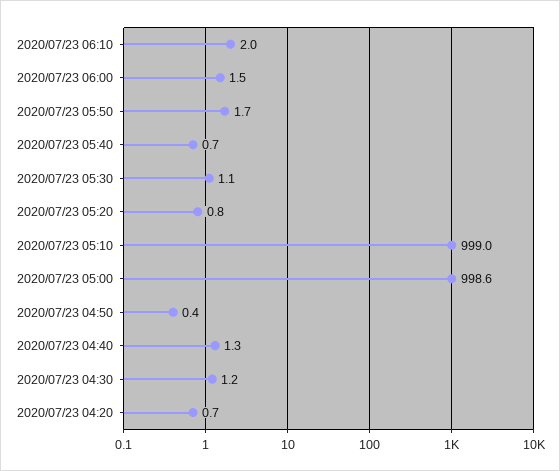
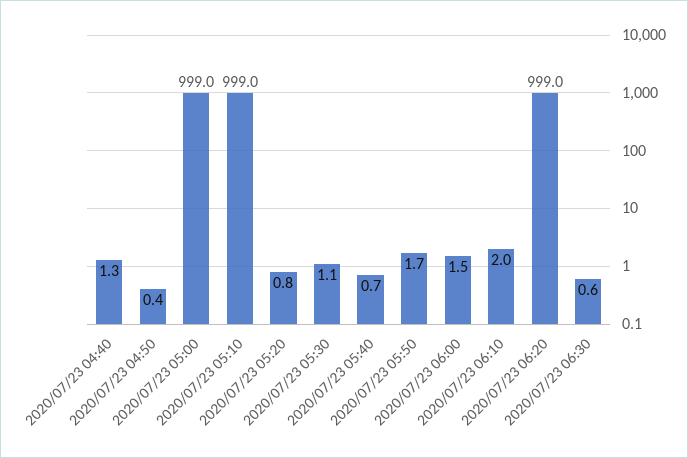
2020/07/23 05:00: 998.6 -> 999
2020/07/23 04:30: 1.2 -> none
2020/07/23 04:20: 0.7 -> none
2020/07/23 06:20: none -> 999
2020/07/23 06:30: none -> 0.6

